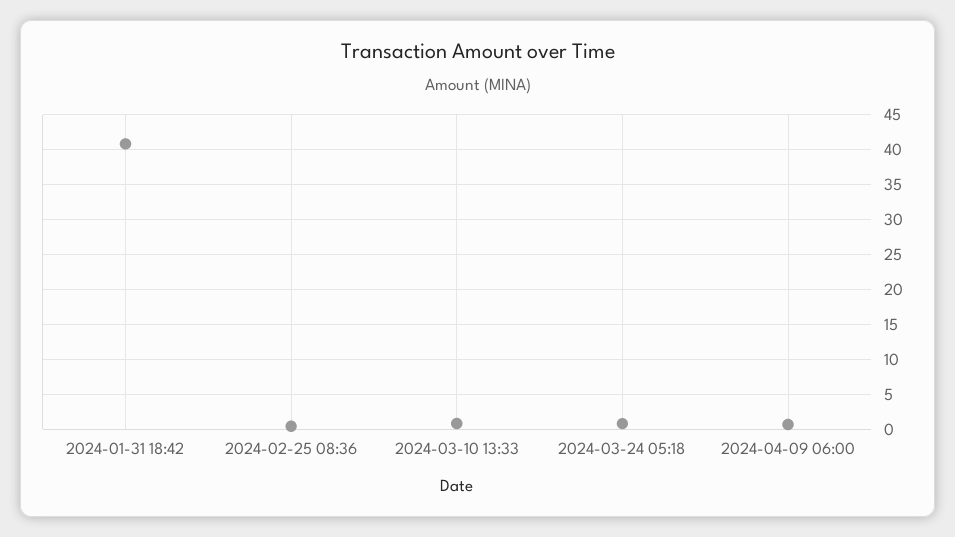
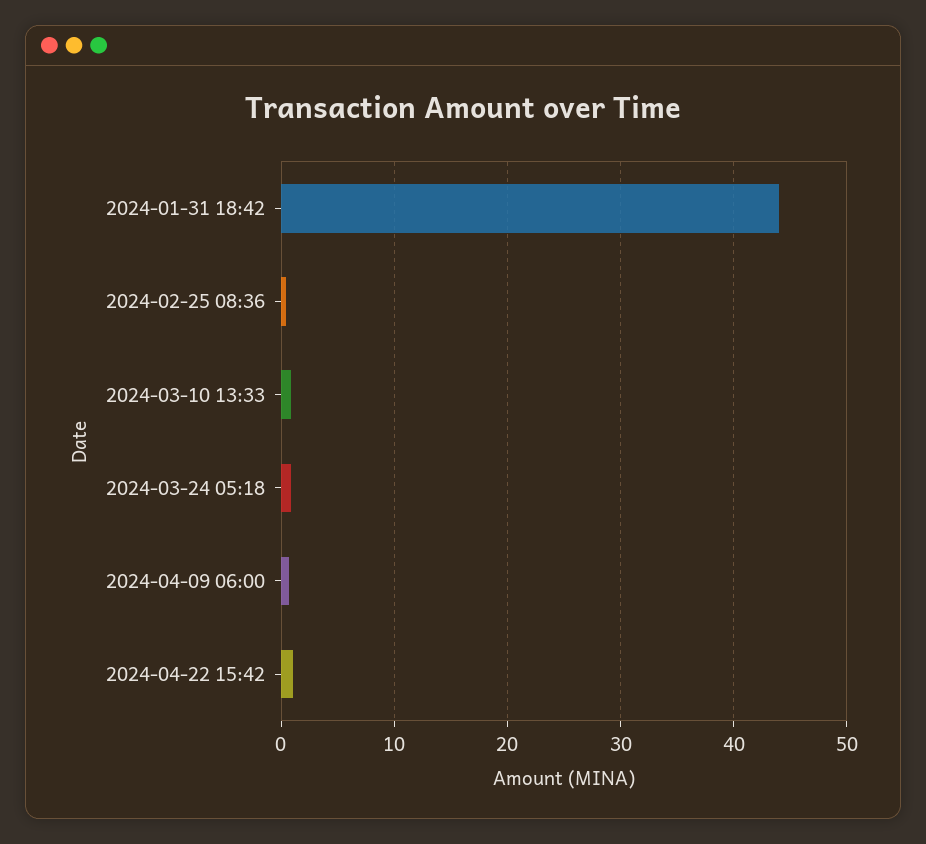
2024-01-31 18:42: 41 -> 44
2024-04-22 15:42: none -> 1

